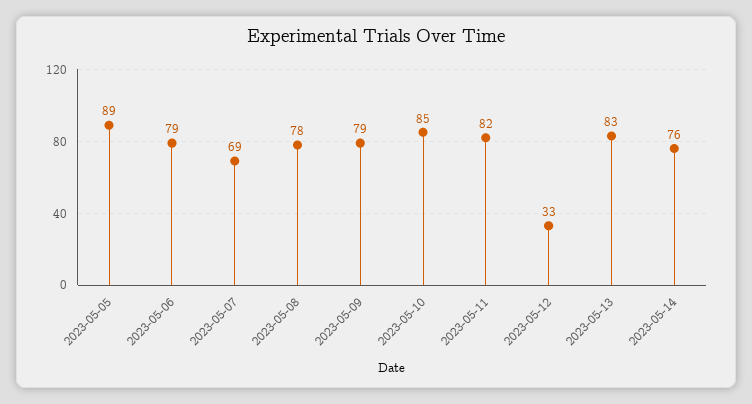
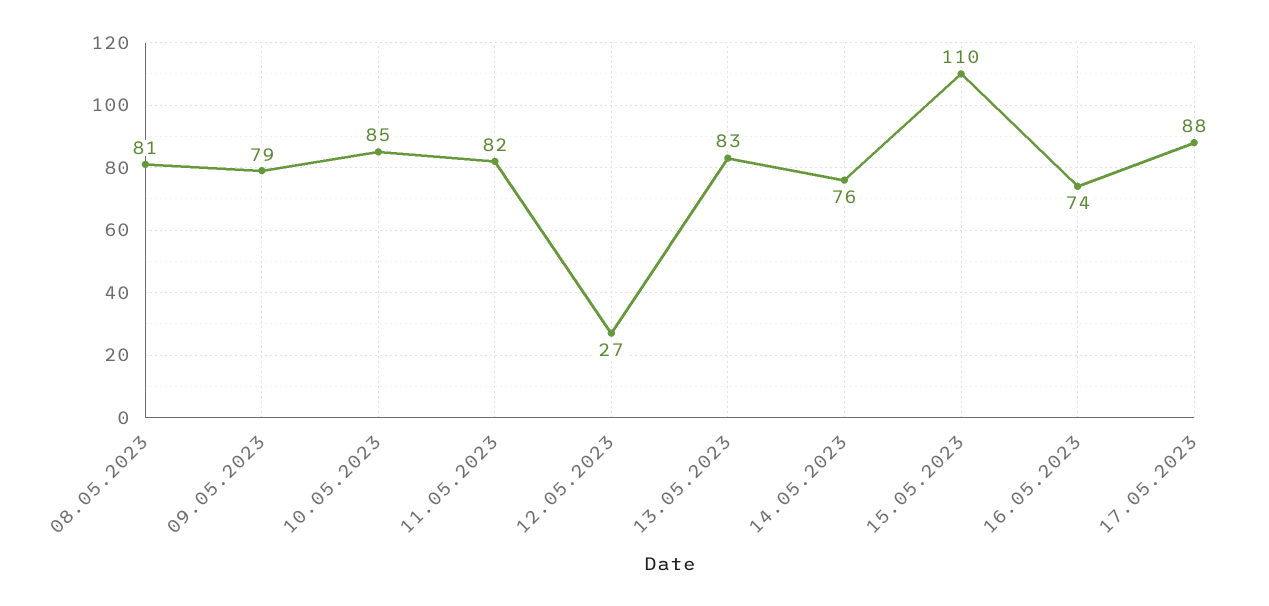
2023-05-05: 89 -> none
2023-05-06: 79 -> none
2023-05-07: 69 -> none
2023-05-08: 78 -> 81
2023-05-12: 33 -> 27
15.05.2023: none -> 110
16.05.2023: none -> 74
17.05.2023: none -> 88

